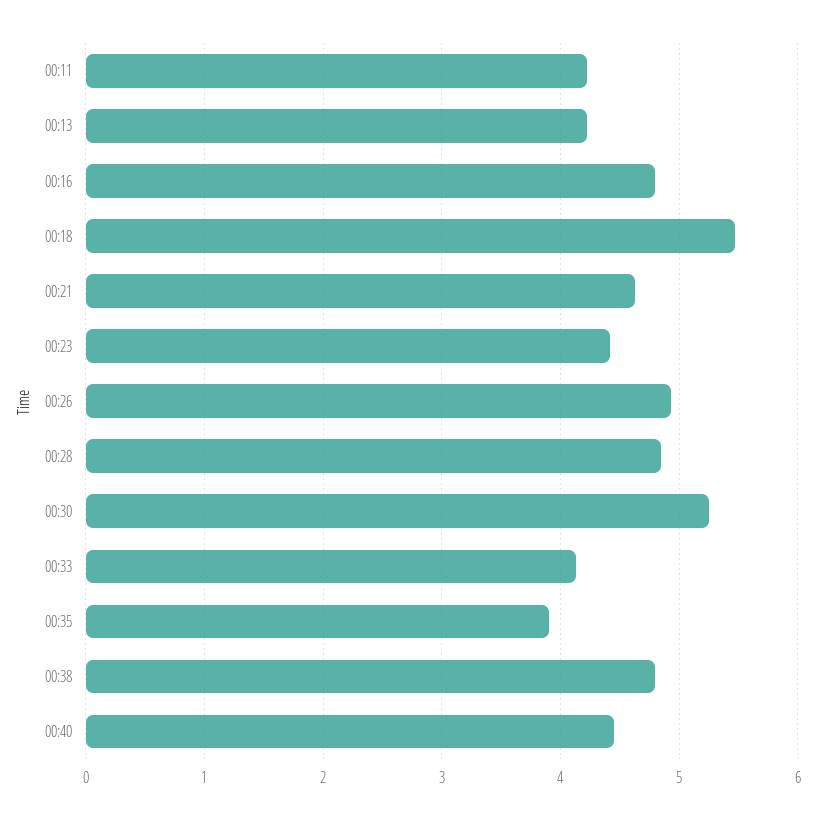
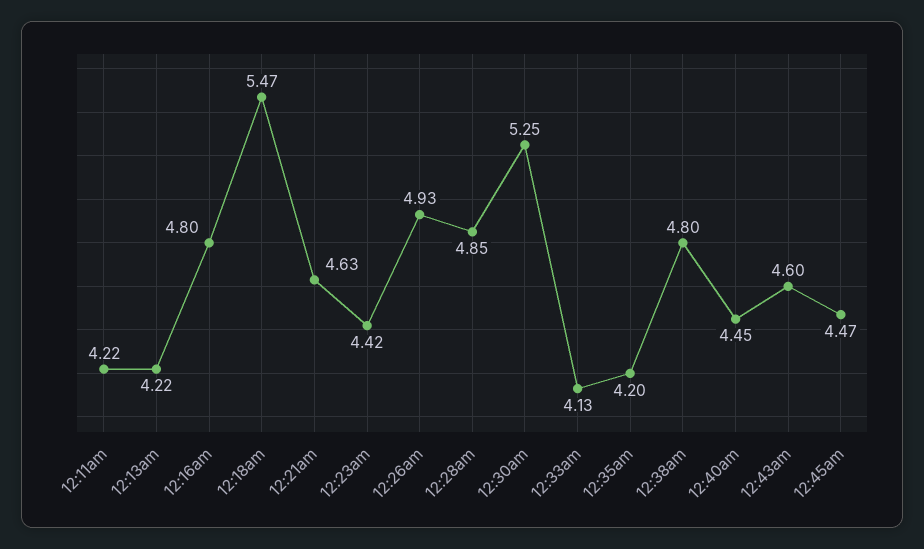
00:35: 3.9 -> 4.2
12:43am: none -> 4.6
12:45am: none -> 4.47

